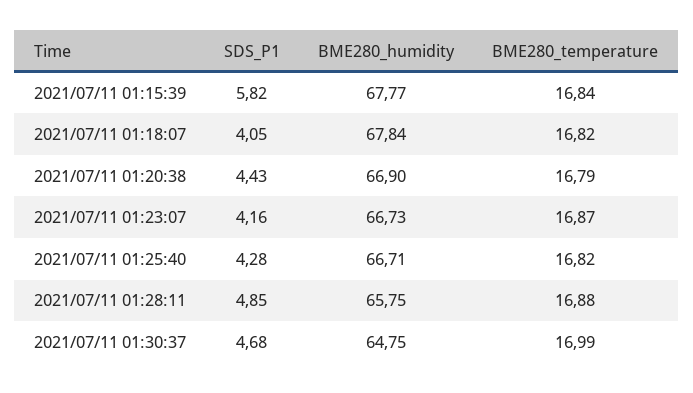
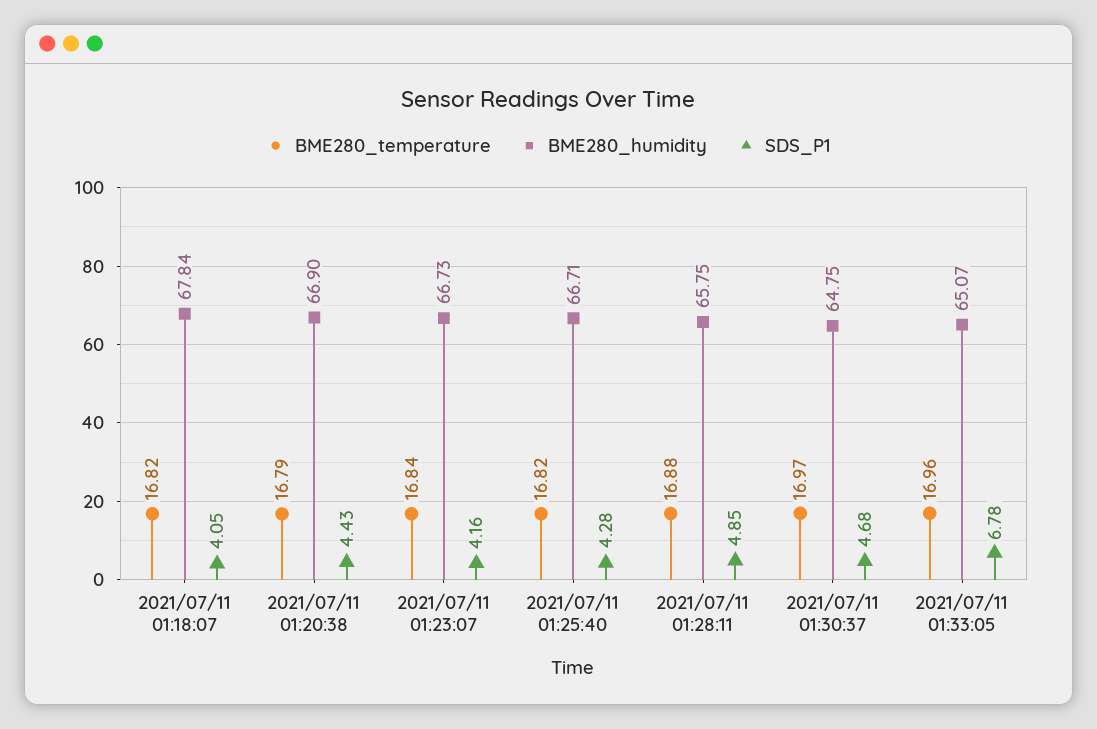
SDS_P1, 2021/07/11 01:15:39: 5.82 -> none
BME280_humidity, 2021/07/11 01:15:39: 67.77 -> none
BME280_temperature, 2021/07/11 01:15:39: 16.84 -> none
BME280_temperature, 2021/07/11 01:23:07: 16.87 -> 16.84
BME280_temperature, 2021/07/11 01:30:37: 16.99 -> 16.97
BME280_temperature, 2021/07/11 01:33:05: none -> 16.96
BME280_humidity, 2021/07/11 01:33:05: none -> 65.07
SDS_P1, 2021/07/11 01:33:05: none -> 6.78

